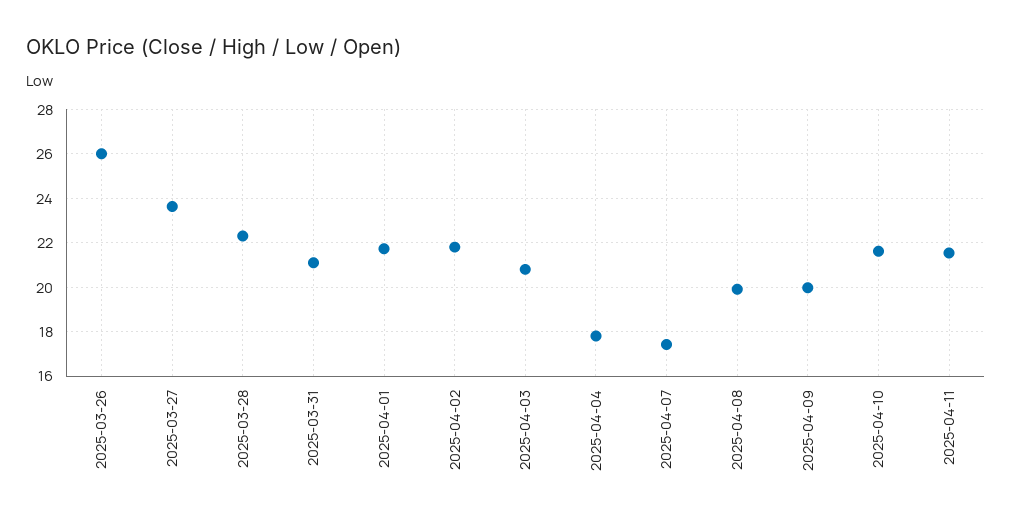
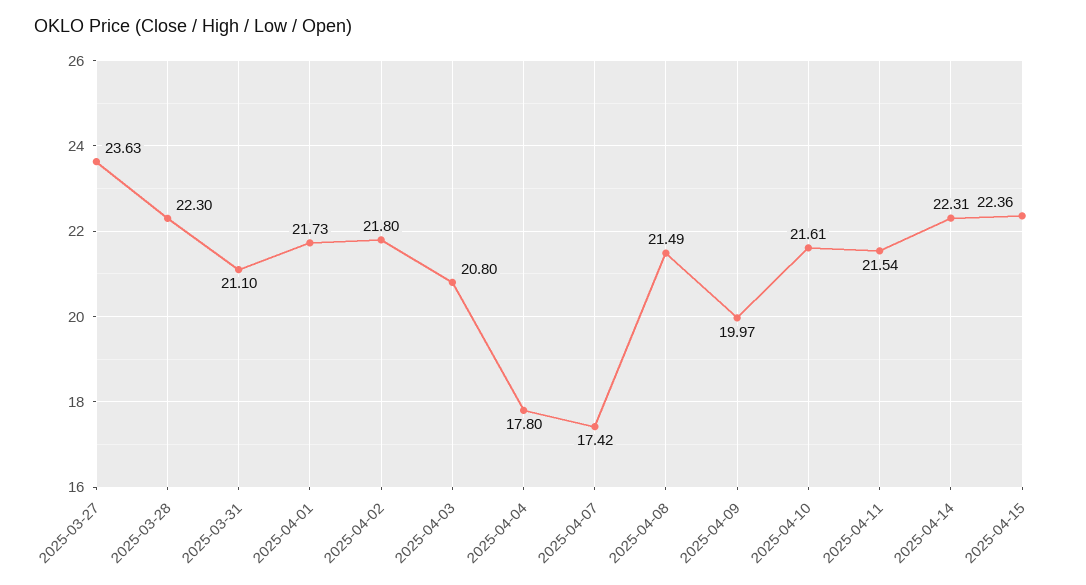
2025-03-26: 26 -> none
2025-04-08: 20 -> 21.49
2025-04-14: none -> 22.31
2025-04-15: none -> 22.36

